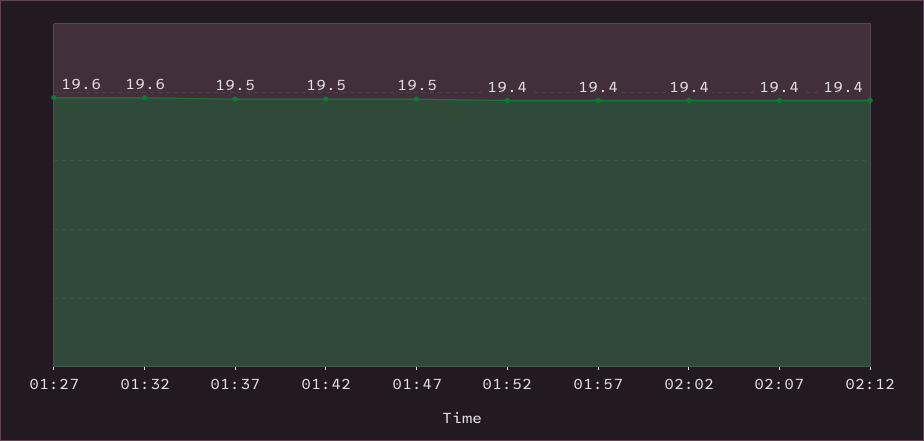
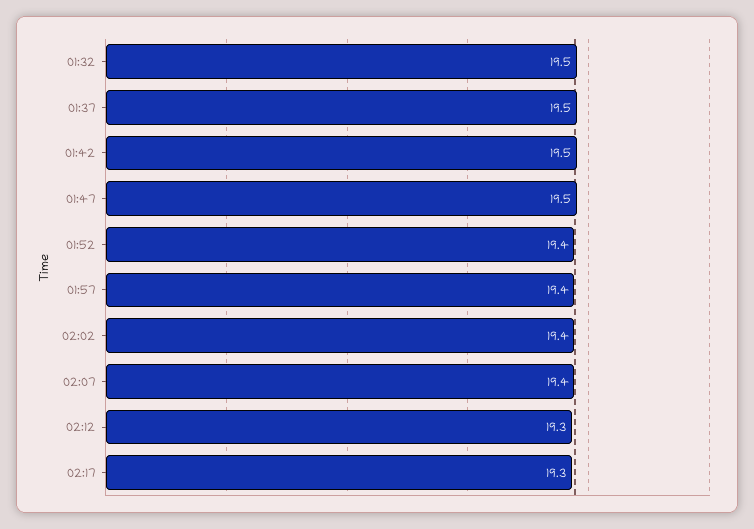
01:27: 19.6 -> none
01:32: 19.6 -> 19.5
02:12: 19.4 -> 19.3
02:17: none -> 19.3

